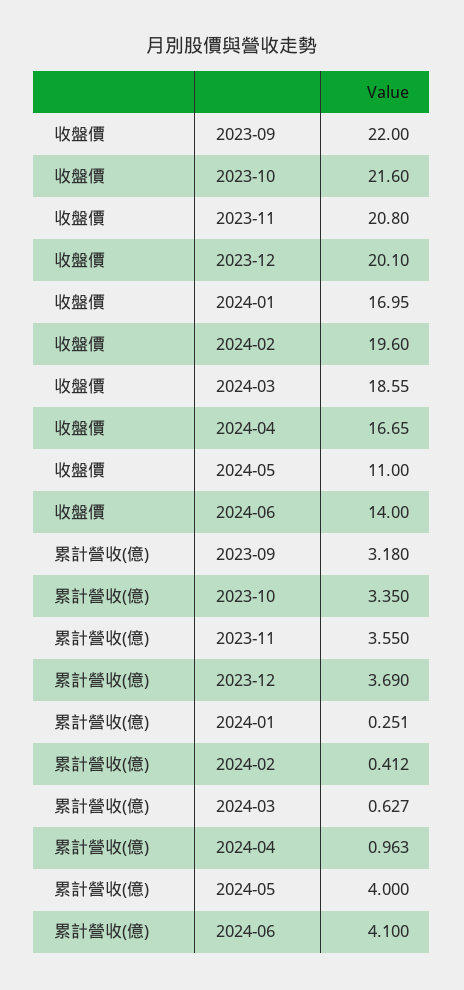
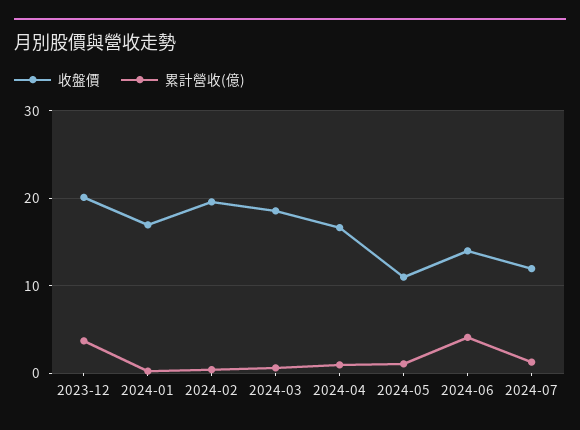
收盤價, 2023-09: 22 -> none
收盤價, 2023-10: 21.6 -> none
收盤價, 2023-11: 20.8 -> none
累計營收(億), 2023-09: 3.18 -> none
累計營收(億), 2023-10: 3.35 -> none
累計營收(億), 2023-11: 3.55 -> none
累計營收(億), 2024-05: 4 -> 1
收盤價, 2024-07: none -> 12
累計營收(億), 2024-07: none -> 1

